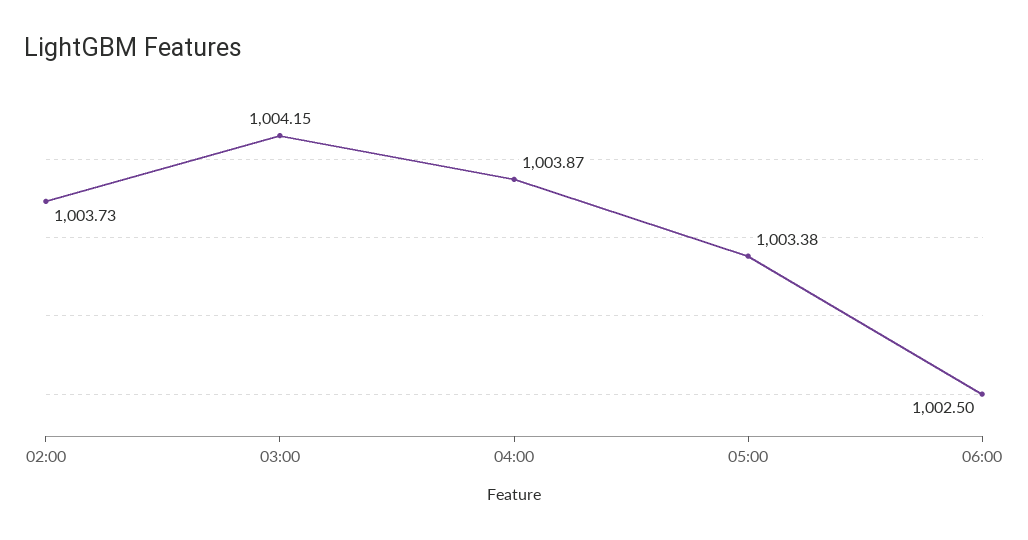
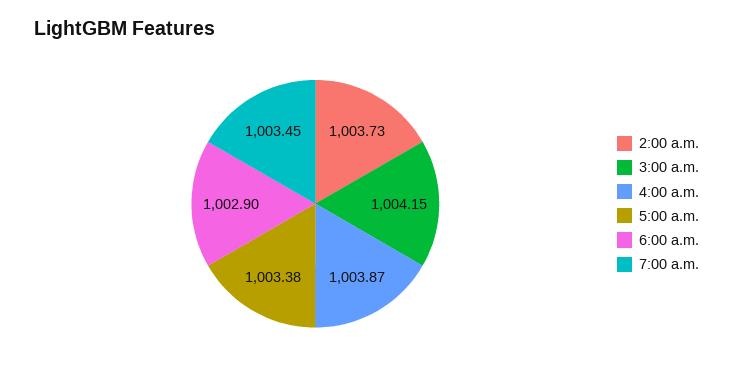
06:00: 1002.5 -> 1002.9
7:00 a.m.: none -> 1003.45

